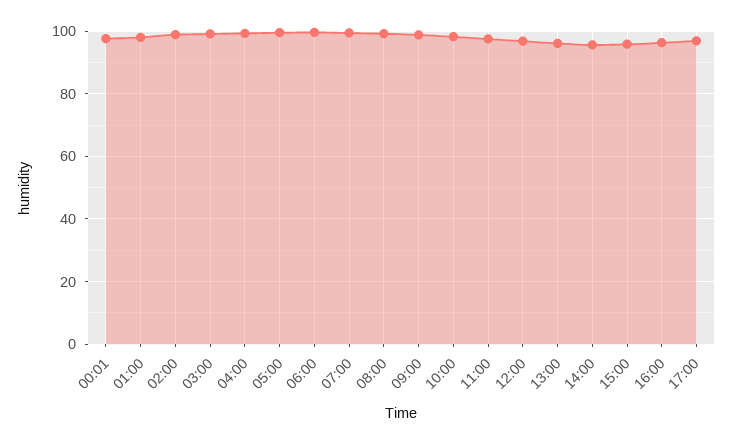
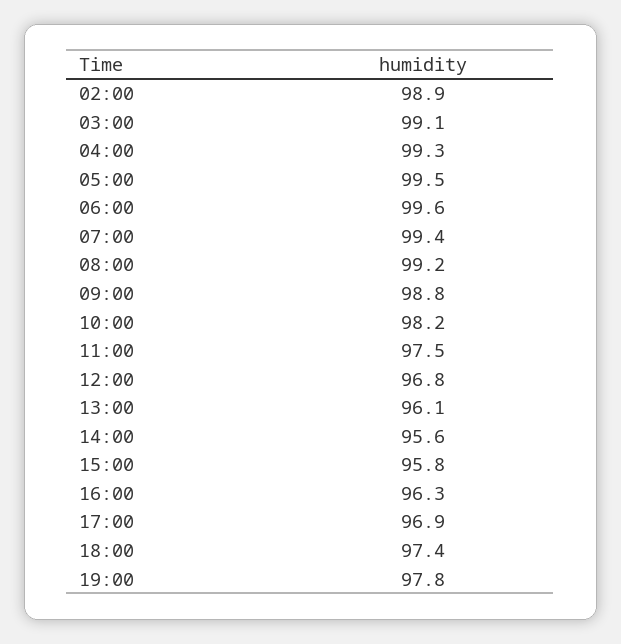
00:01: 98 -> none
01:00: 98 -> none
18:00: none -> 97.4
19:00: none -> 97.8

